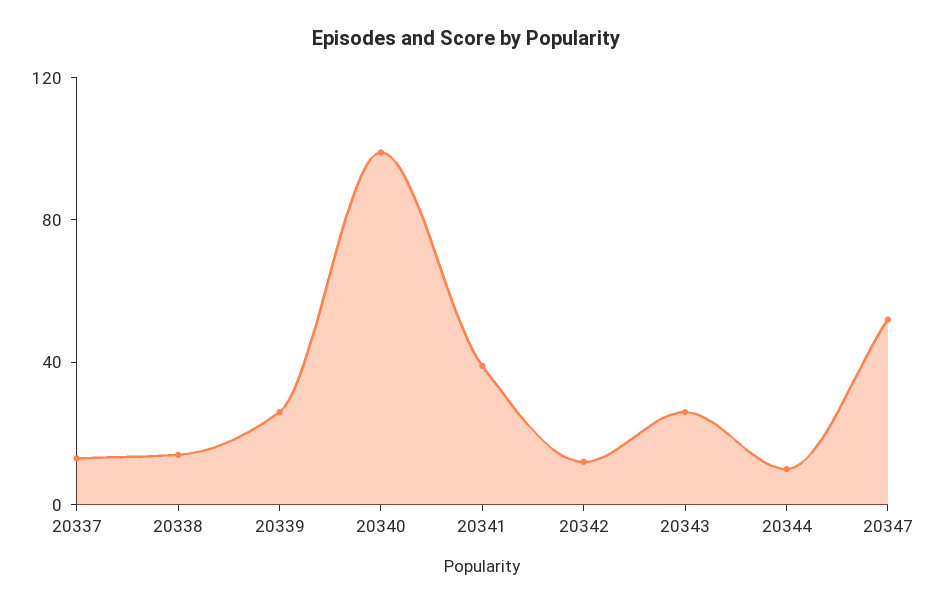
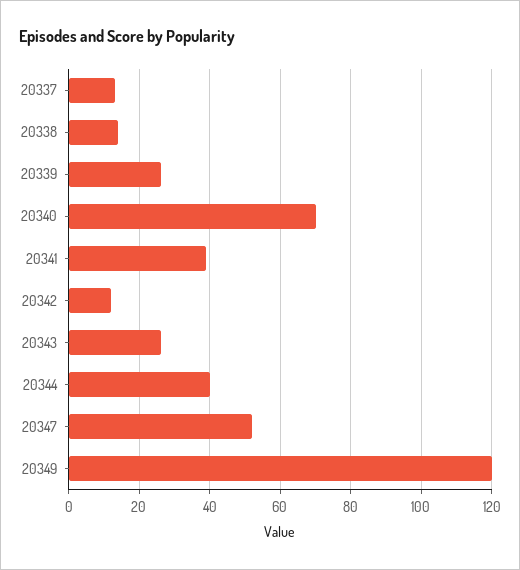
20340: 100 -> 70
20344: 10 -> 40
20349: none -> 120

